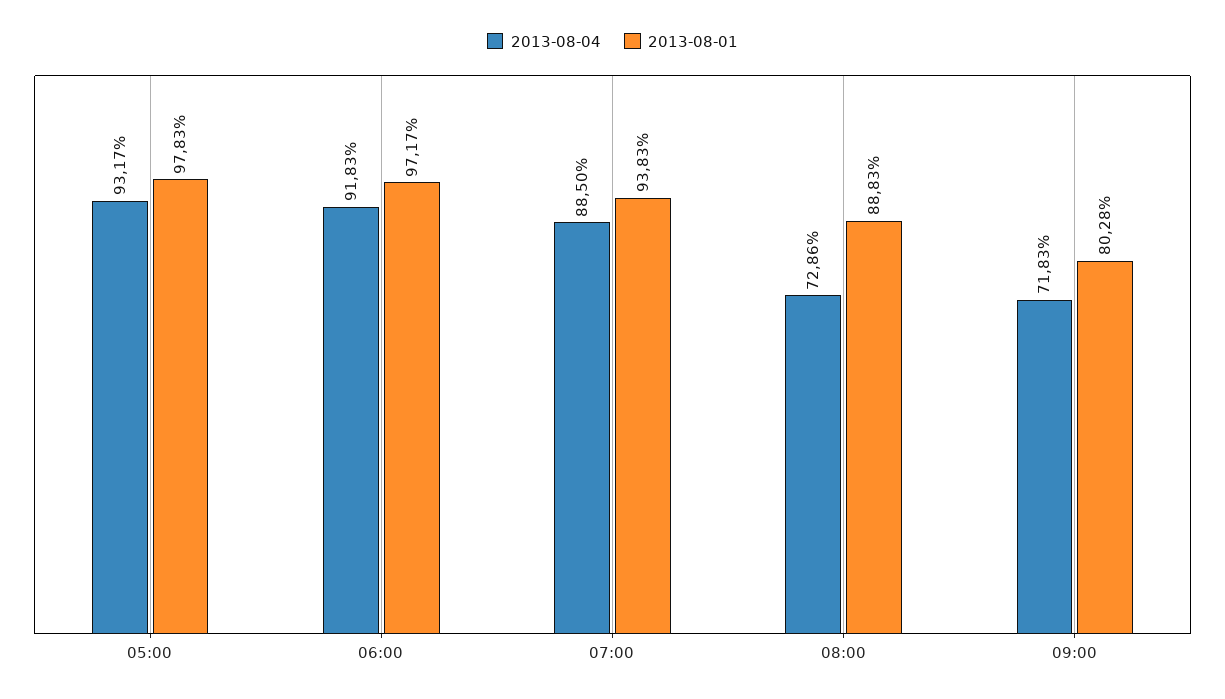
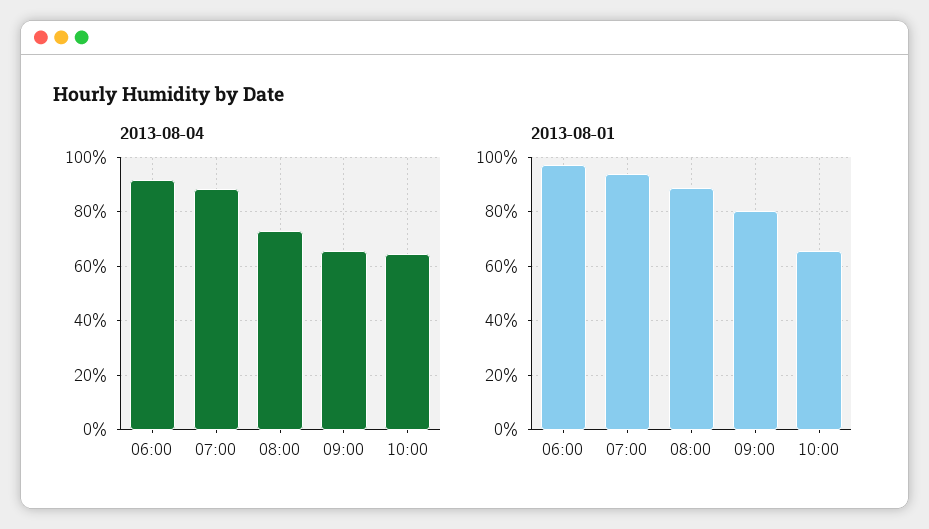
2013-08-04, 05:00: 93.17 -> none
2013-08-01, 05:00: 97.83 -> none
2013-08-04, 09:00: 71.83 -> 65
2013-08-04, 10:00: none -> 65
2013-08-01, 10:00: none -> 65

